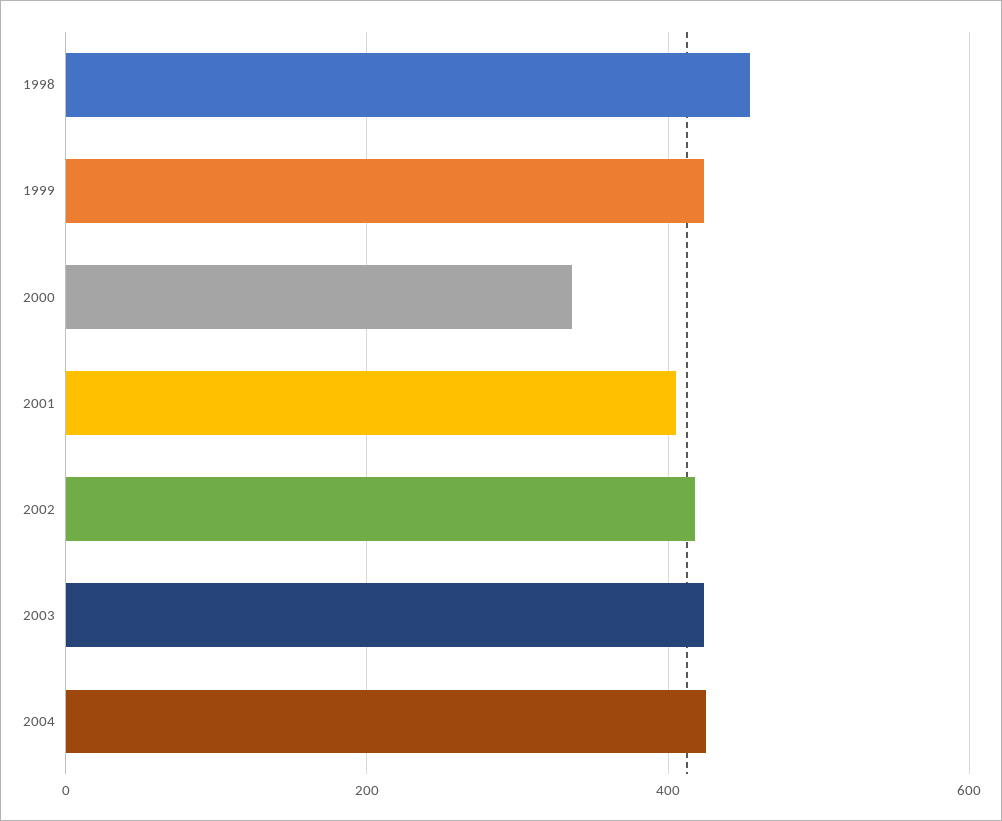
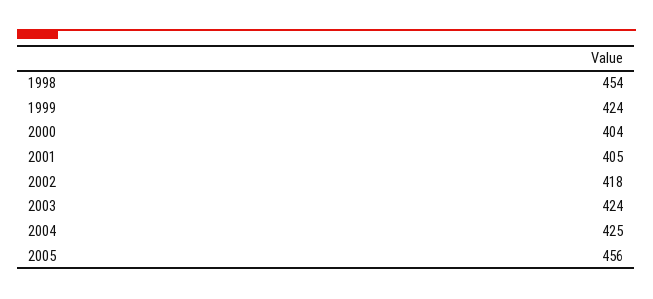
2000: 340 -> 404
2005: none -> 456

